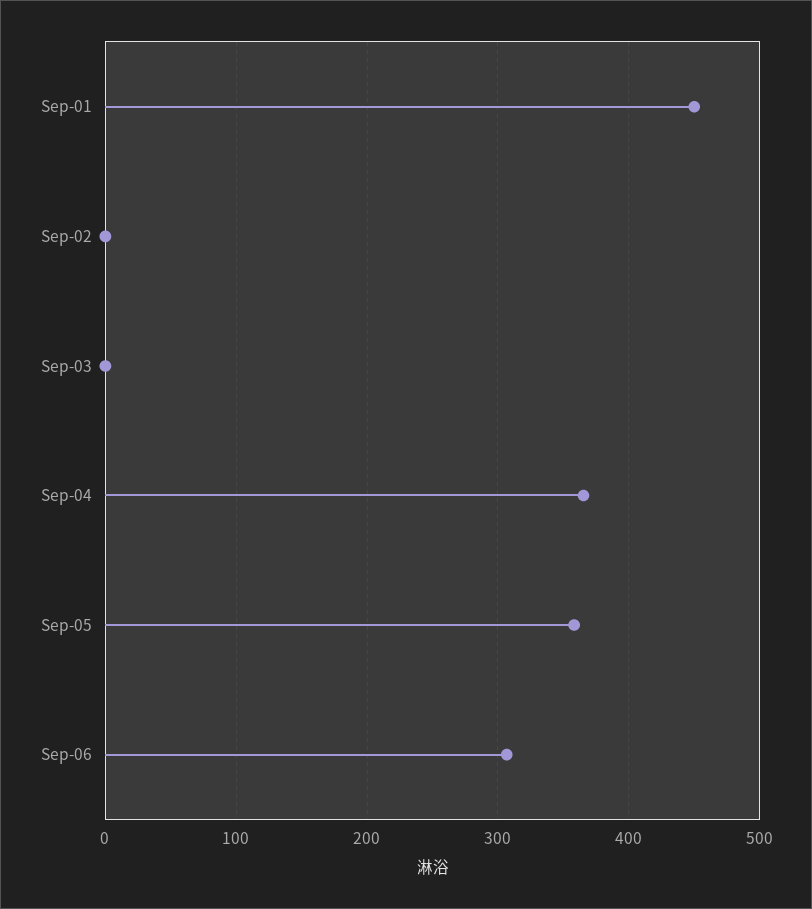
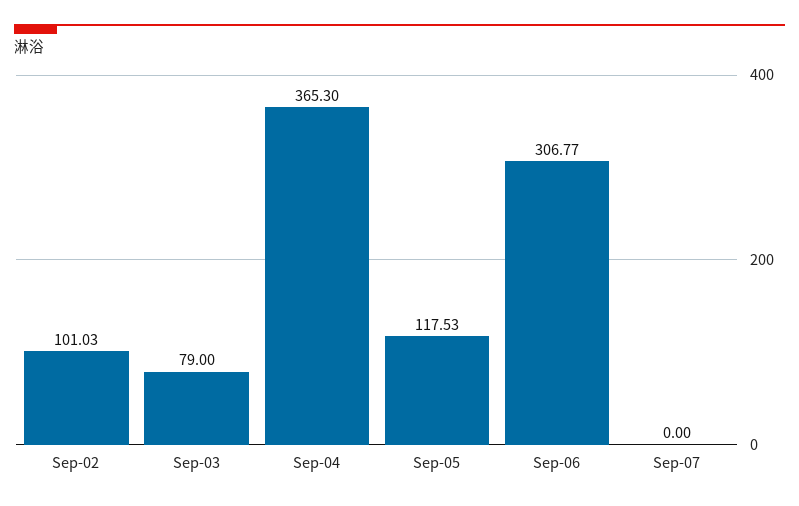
Sep-01: 450 -> none
Sep-02: 0 -> 101.03
Sep-03: 0 -> 79
Sep-05: 360 -> 117.53
Sep-07: none -> 0

